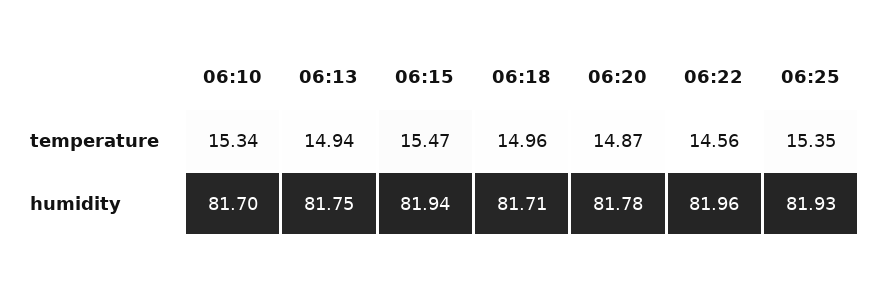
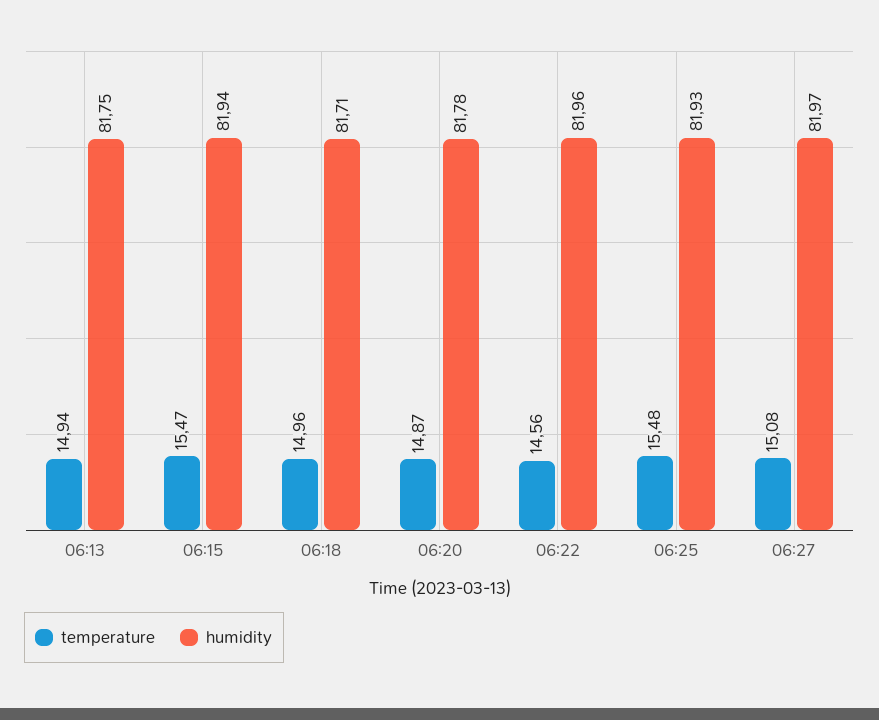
temperature, 06:10: 15.34 -> none
temperature, 06:25: 15.35 -> 15.48
humidity, 06:10: 81.7 -> none
temperature, 06:27: none -> 15.08
humidity, 06:27: none -> 81.97

